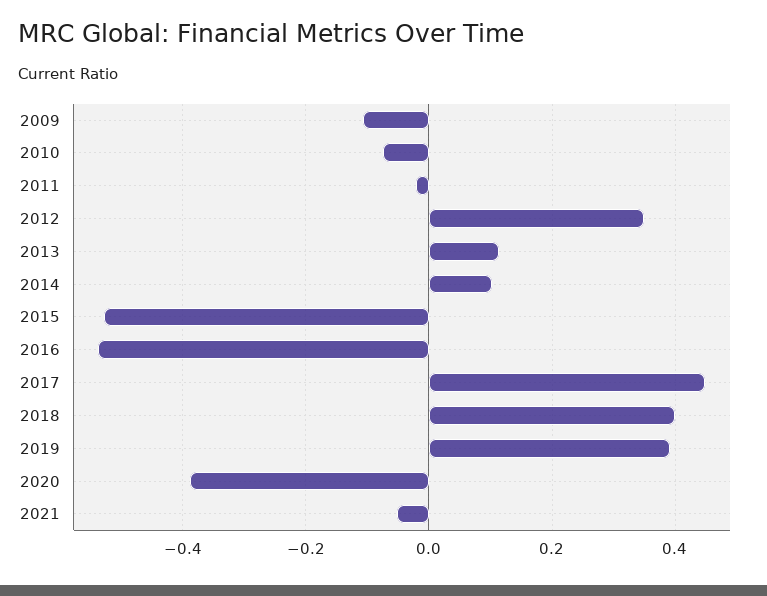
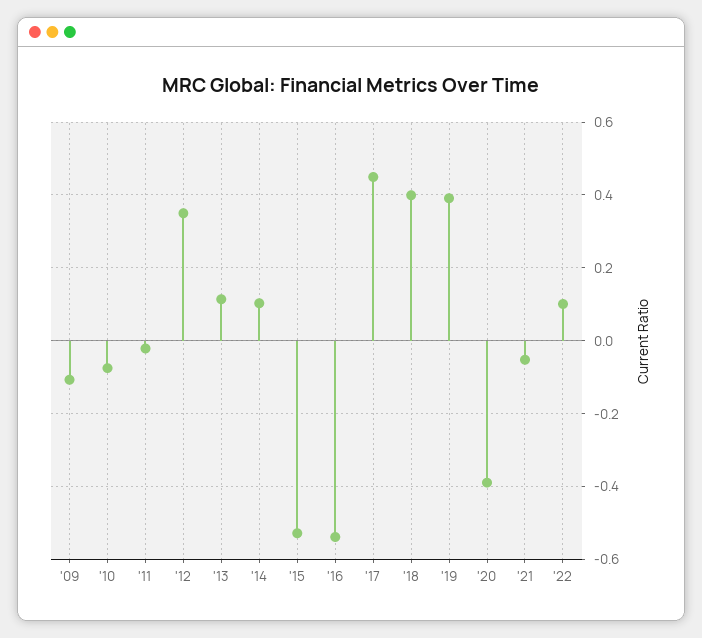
'22: none -> 0.1

